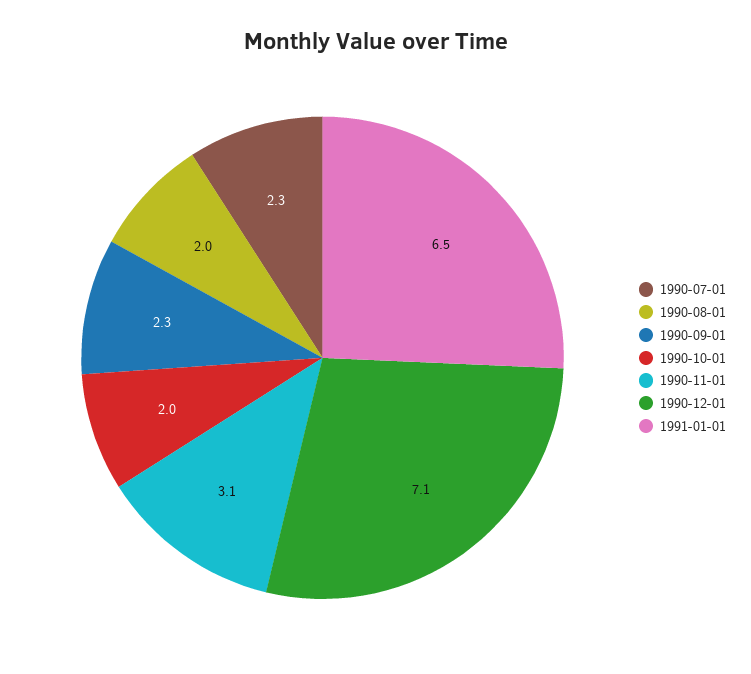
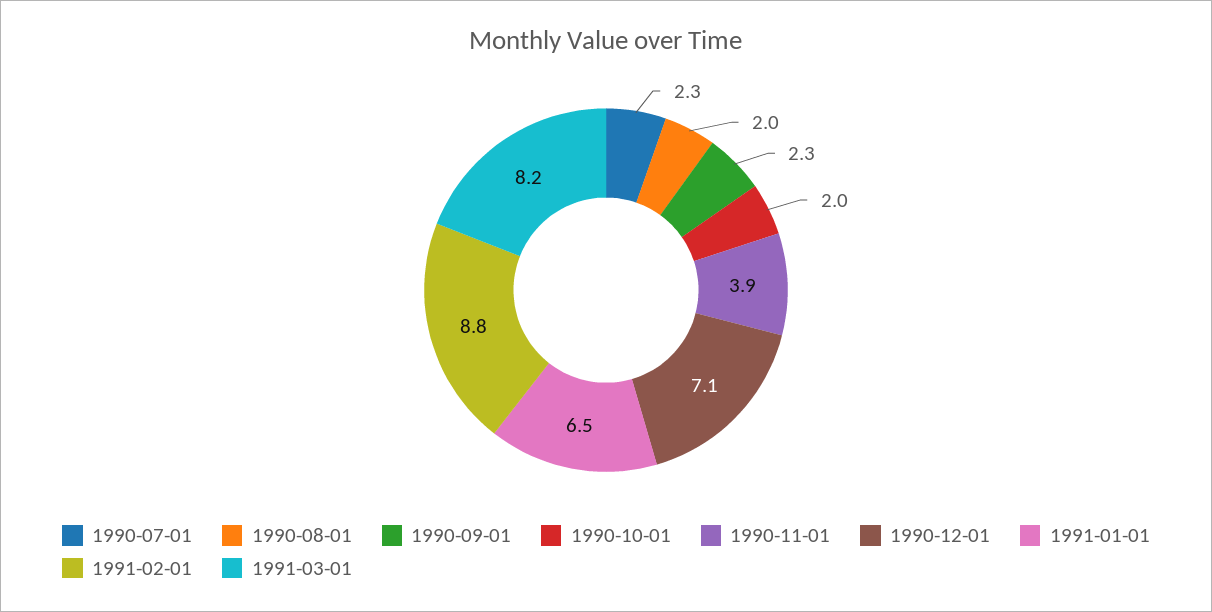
1990-11-01: 3.1 -> 3.9
1991-02-01: none -> 8.8
1991-03-01: none -> 8.2

